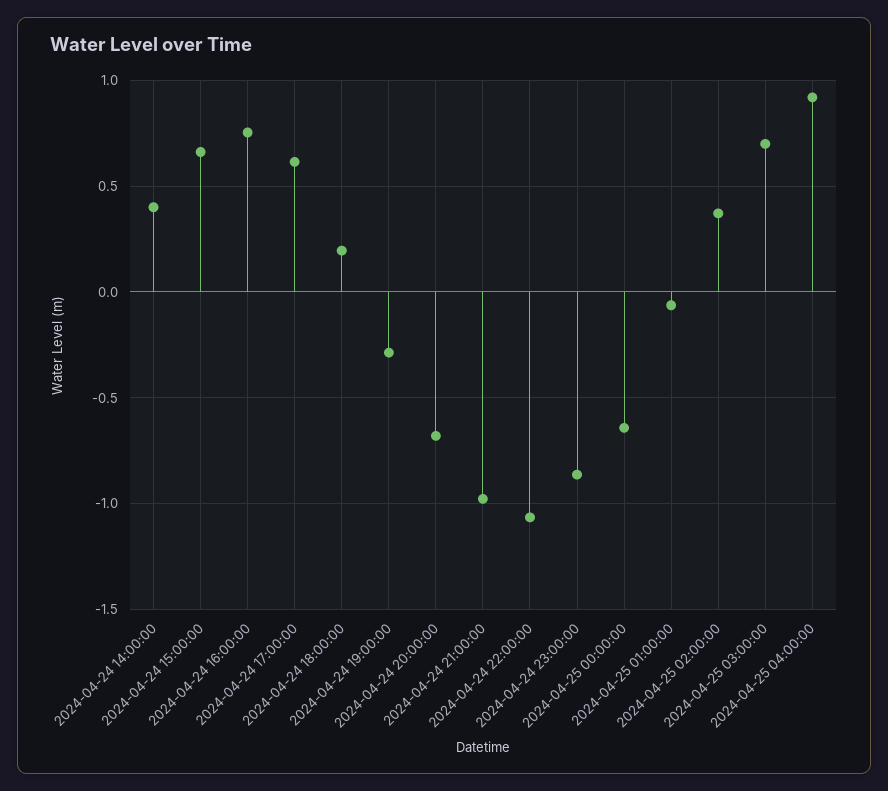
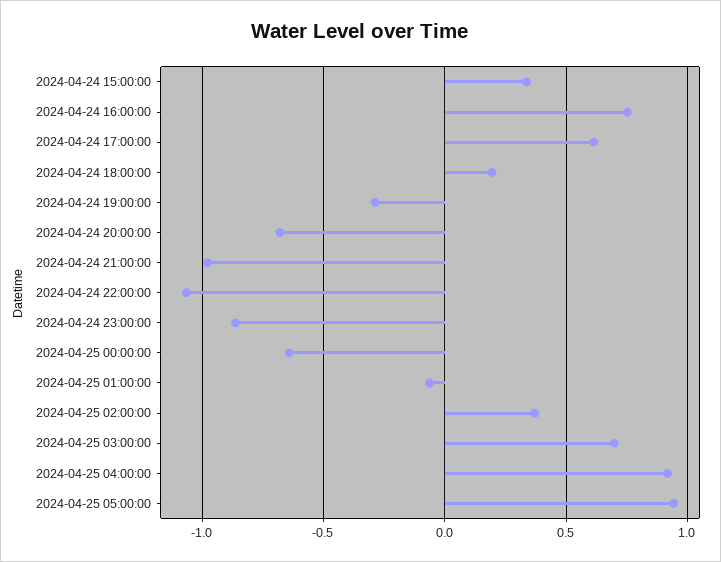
2024-04-24 14:00:00: 0.4 -> none
2024-04-24 15:00:00: 0.65 -> 0.35
2024-04-25 05:00:00: none -> 0.95

